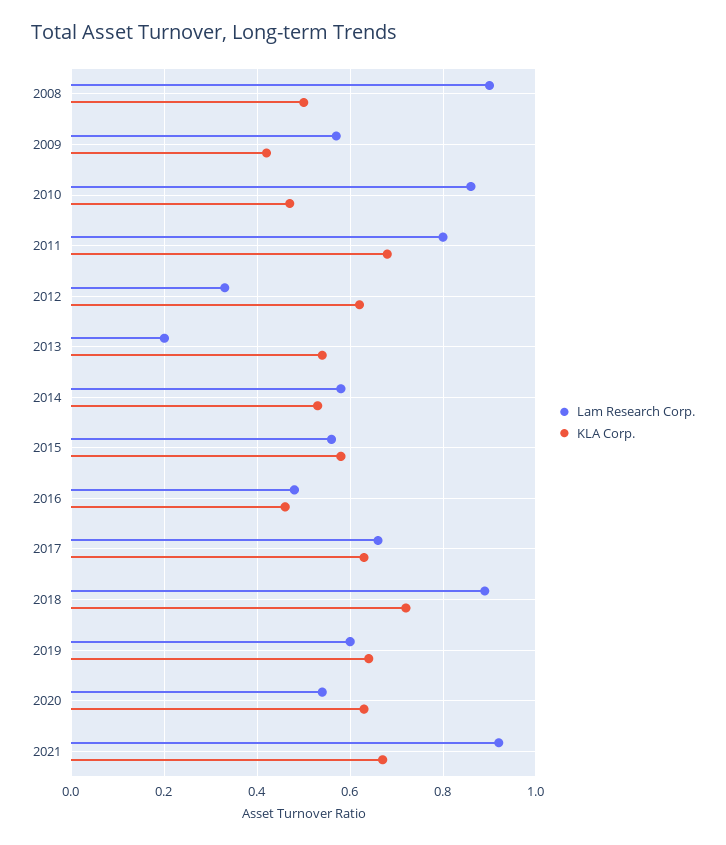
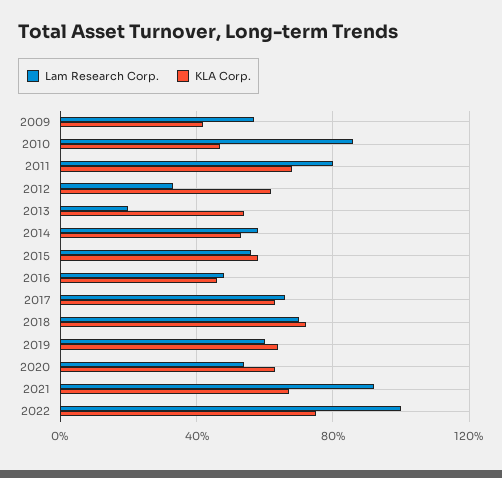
Lam Research Corp., 2008: 0.9 -> none
KLA Corp., 2008: 0.5 -> none
Lam Research Corp., 2018: 0.9 -> 0.7
Lam Research Corp., 2022: none -> 1
KLA Corp., 2022: none -> 0.75

